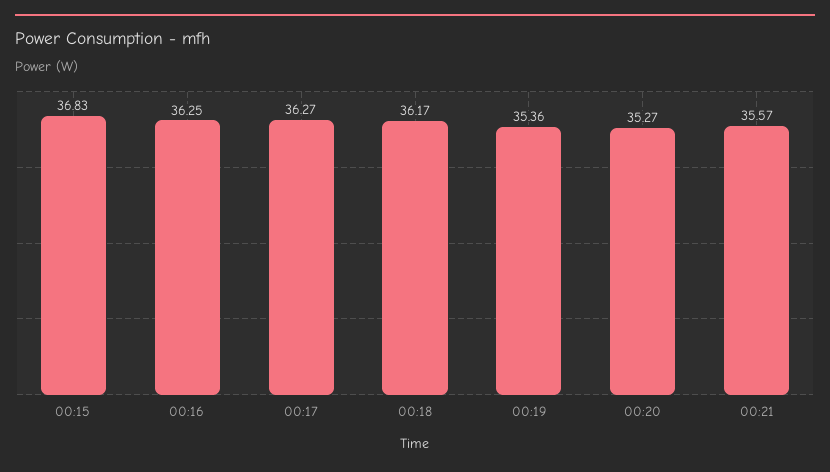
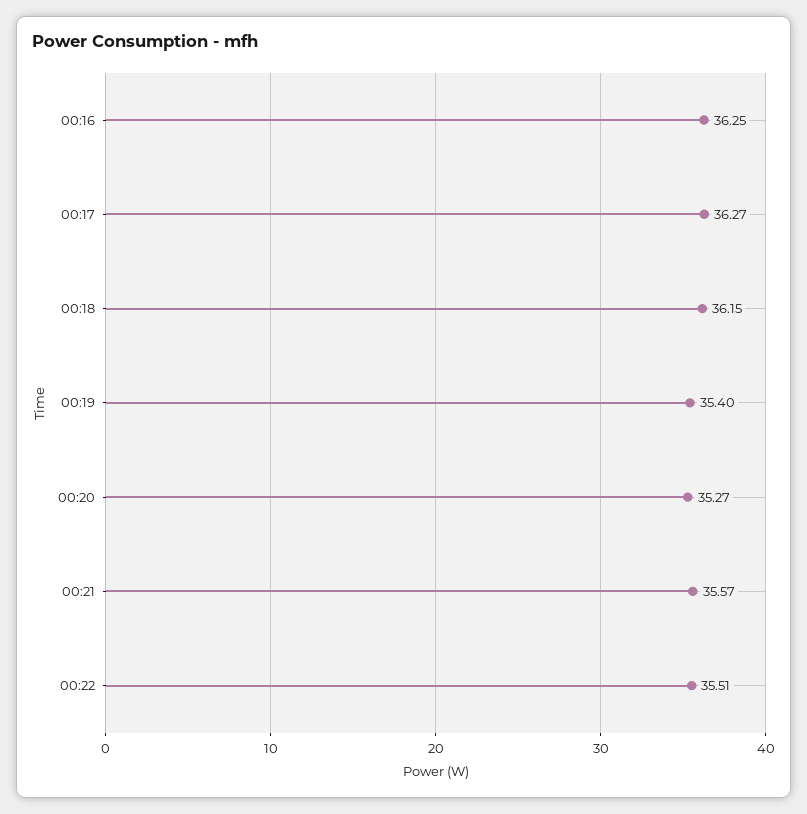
00:15: 36.83 -> none
00:18: 36.17 -> 36.15
00:19: 35.36 -> 35.4
00:22: none -> 35.51

